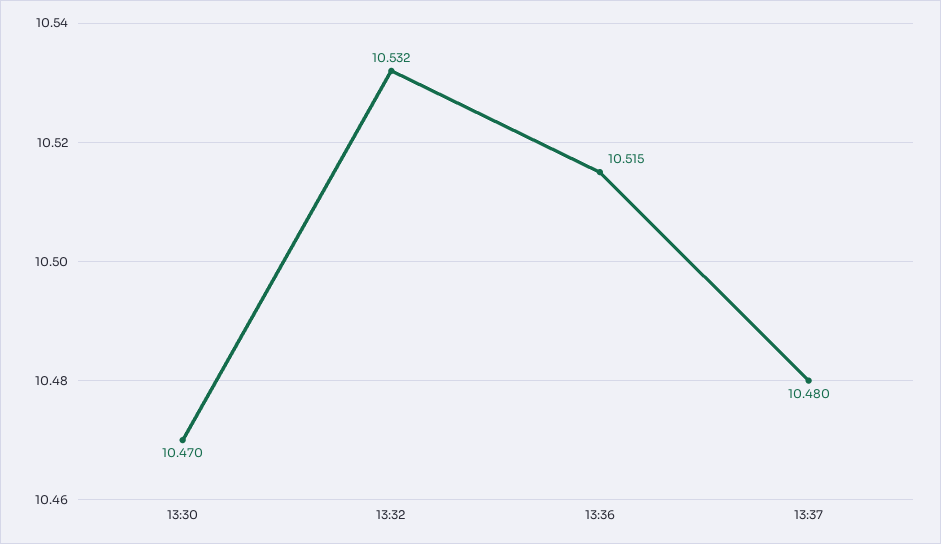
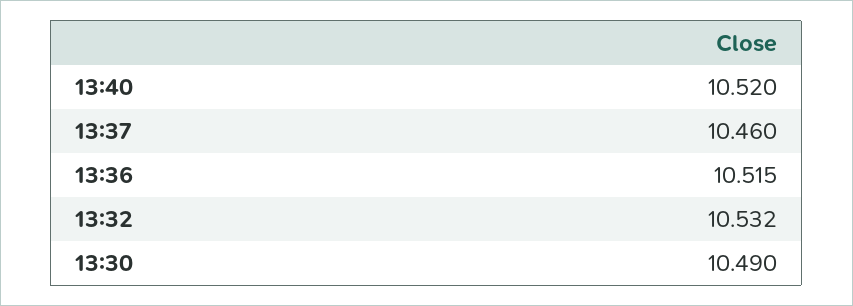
13:30: 10.47 -> 10.49
13:37: 10.48 -> 10.46
13:40: none -> 10.52

